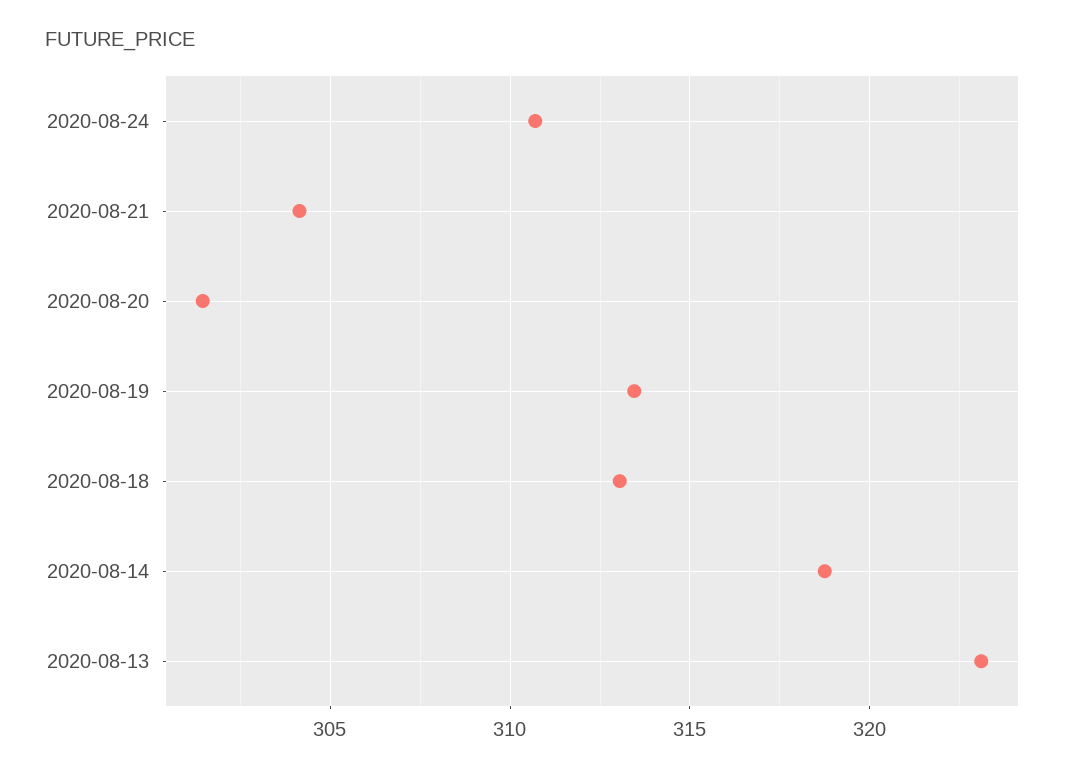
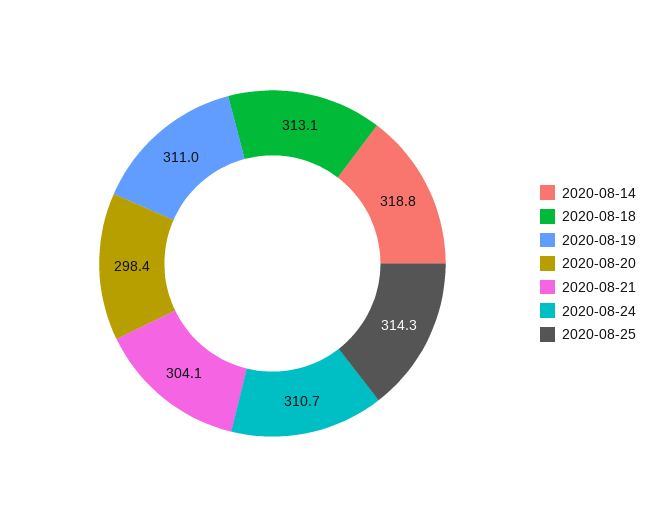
2020-08-20: 301.5 -> 298.4
2020-08-19: 313.5 -> 311
2020-08-13: 323 -> none
2020-08-25: none -> 314.3

